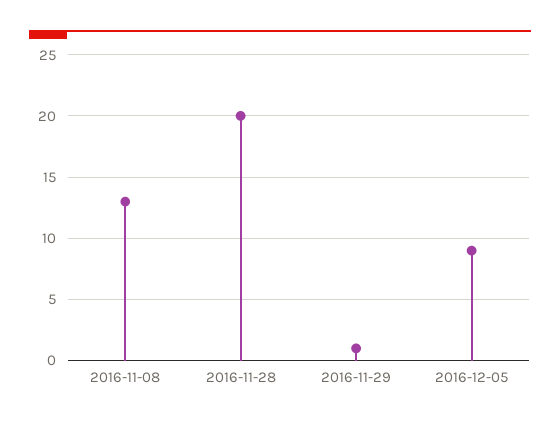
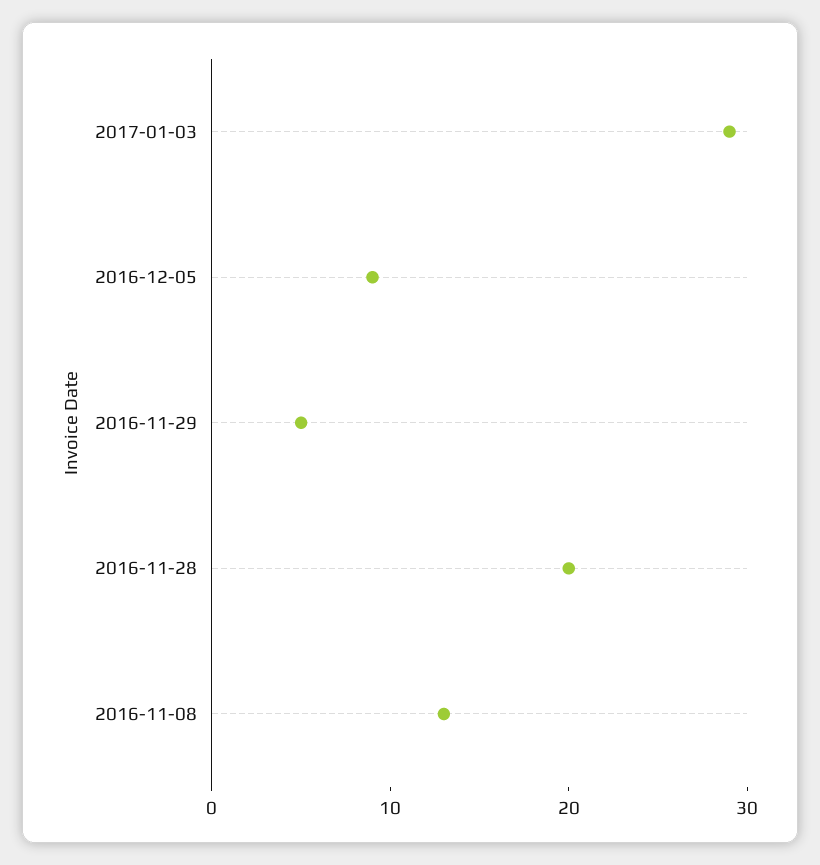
2016-11-29: 1 -> 5
2017-01-03: none -> 29

